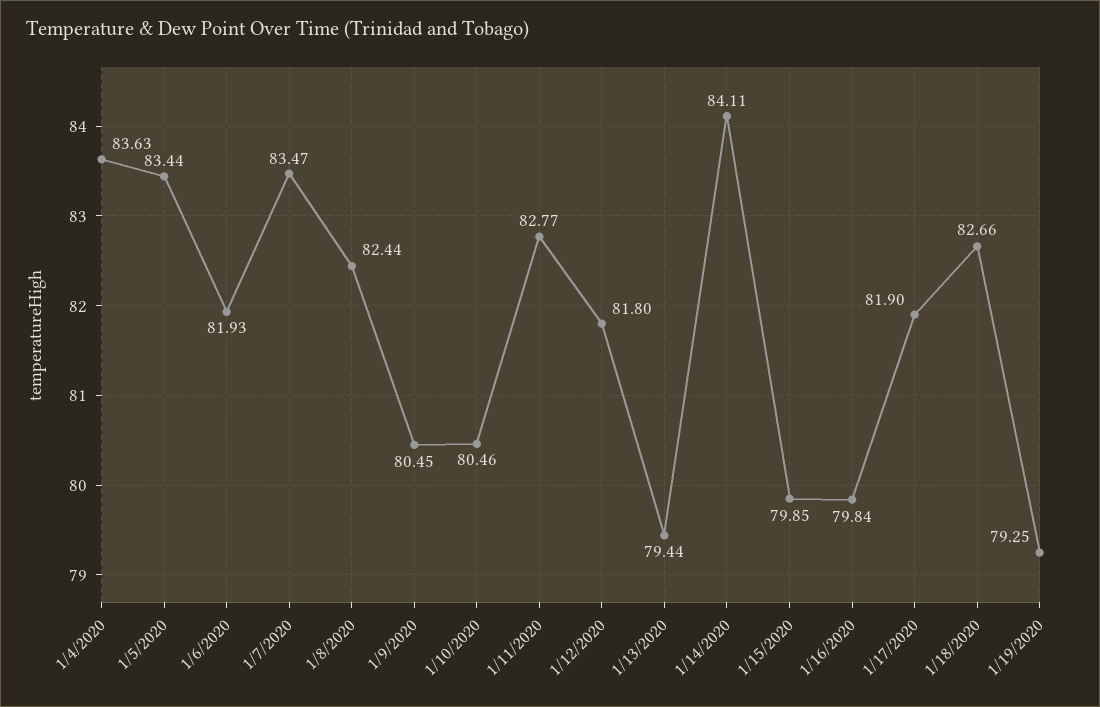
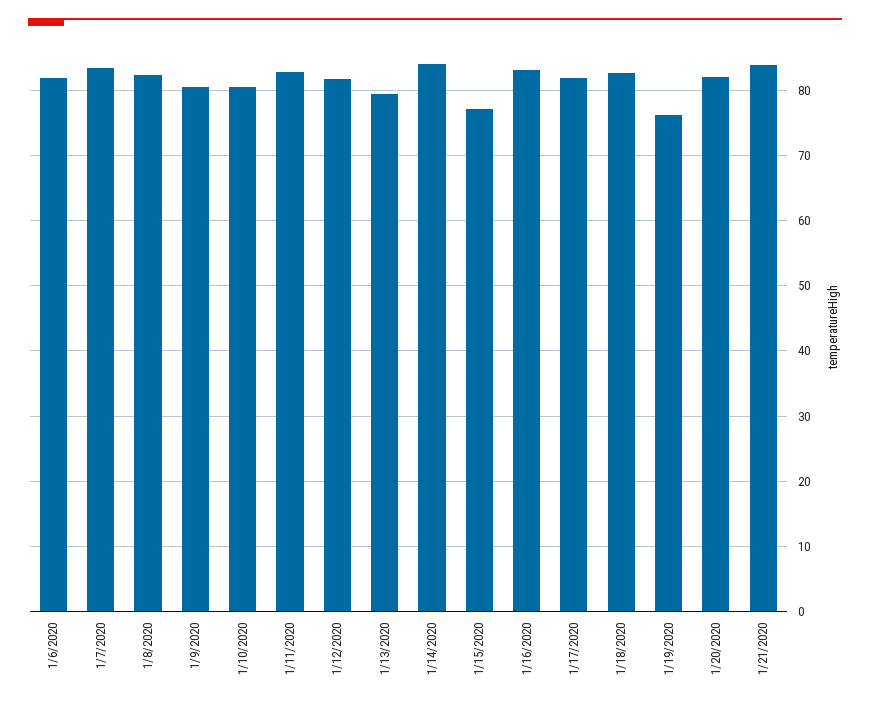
1/4/2020: 83.63 -> none
1/5/2020: 83.44 -> none
1/15/2020: 79.85 -> 77
1/16/2020: 79.84 -> 83
1/19/2020: 79.25 -> 76
1/20/2020: none -> 82
1/21/2020: none -> 84

